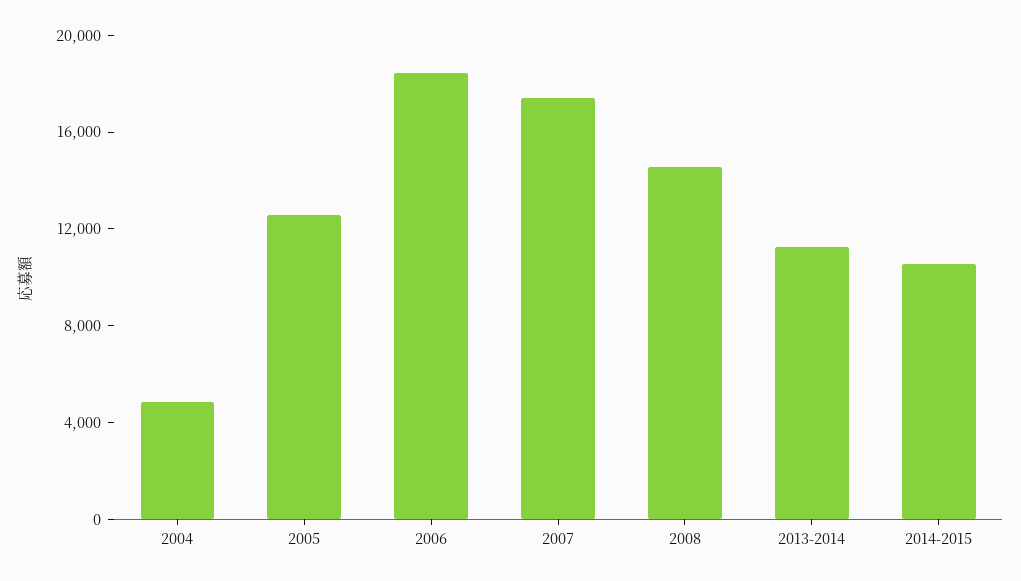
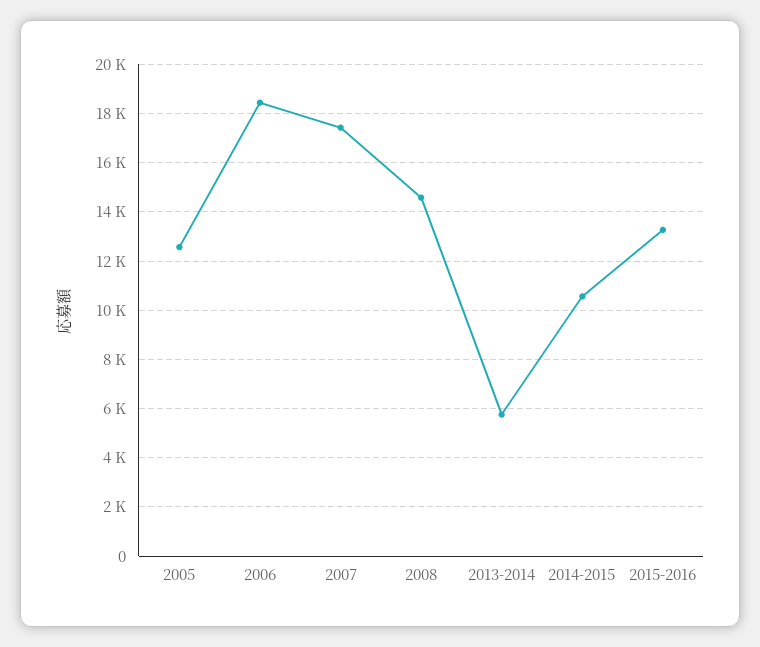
2004: 5000 -> none
2013-2014: 11000 -> 5750
2015-2016: none -> 13250

